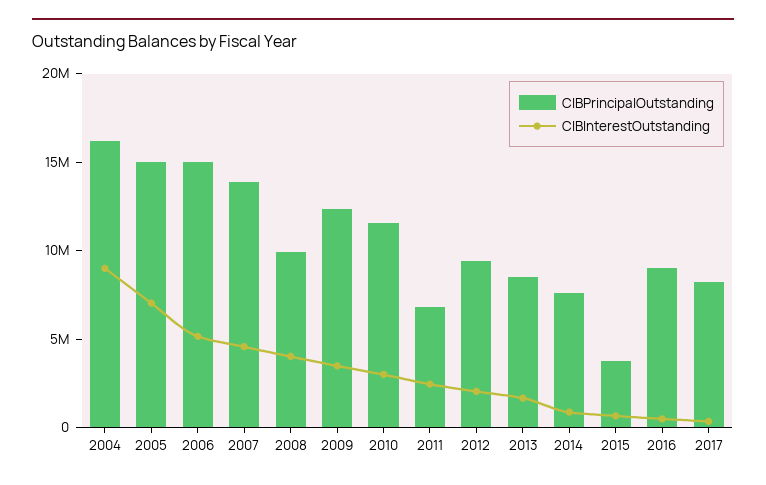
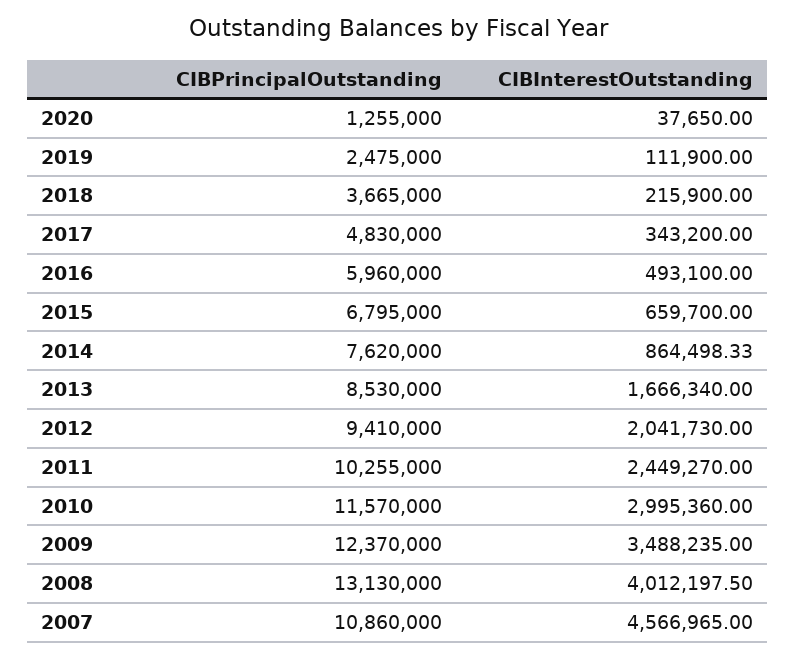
CIBPrincipalOutstanding, 2004: 16000000 -> none
CIBInterestOutstanding, 2004: 9000000 -> none
CIBPrincipalOutstanding, 2005: 15000000 -> none
CIBInterestOutstanding, 2005: 7000000 -> none
CIBPrincipalOutstanding, 2006: 15000000 -> none
CIBInterestOutstanding, 2006: 5000000 -> none
CIBPrincipalOutstanding, 2007: 14000000 -> 10860000
CIBPrincipalOutstanding, 2008: 10000000 -> 13130000
CIBPrincipalOutstanding, 2011: 7000000 -> 10255000
CIBPrincipalOutstanding, 2015: 4000000 -> 6795000
CIBPrincipalOutstanding, 2016: 9000000 -> 5960000
CIBPrincipalOutstanding, 2017: 8000000 -> 4830000
CIBPrincipalOutstanding, 2020: none -> 1255000
CIBInterestOutstanding, 2020: none -> 37650
CIBPrincipalOutstanding, 2019: none -> 2475000
CIBInterestOutstanding, 2019: none -> 111900
CIBPrincipalOutstanding, 2018: none -> 3665000
CIBInterestOutstanding, 2018: none -> 215900

